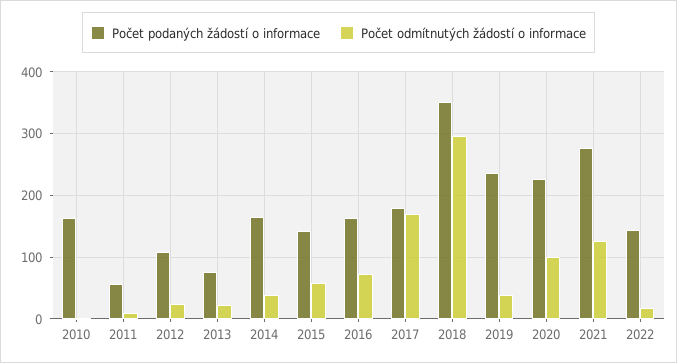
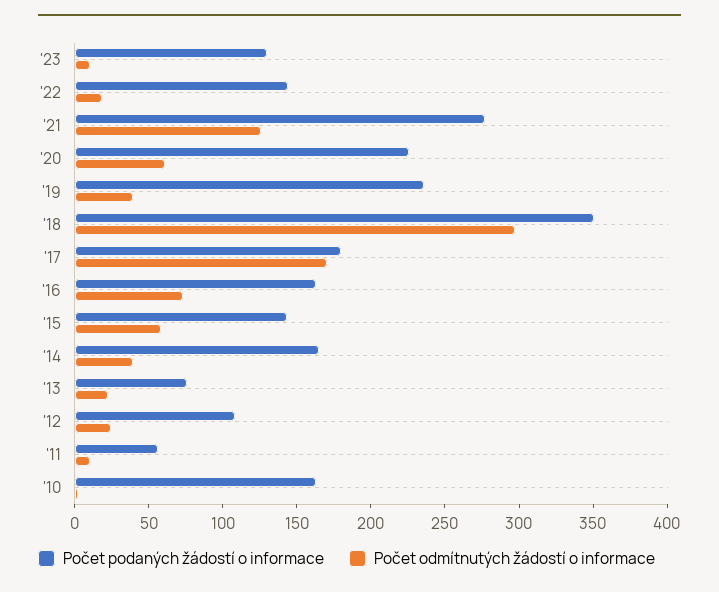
Počet odmítnutých žádostí o informace, 2020: 100 -> 60
Počet podaných žádostí o informace, '23: none -> 130
Počet odmítnutých žádostí o informace, '23: none -> 10

